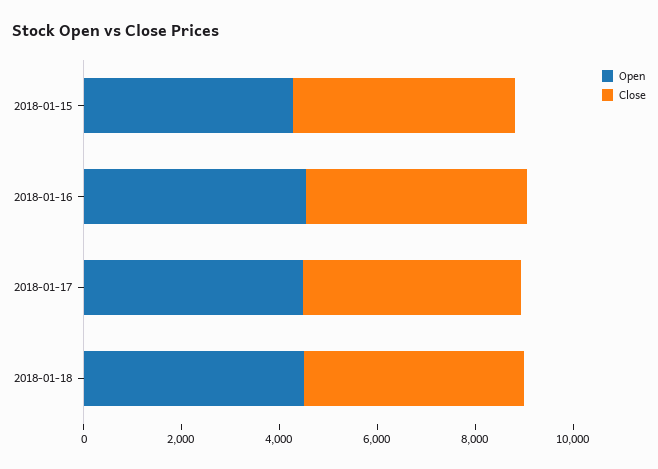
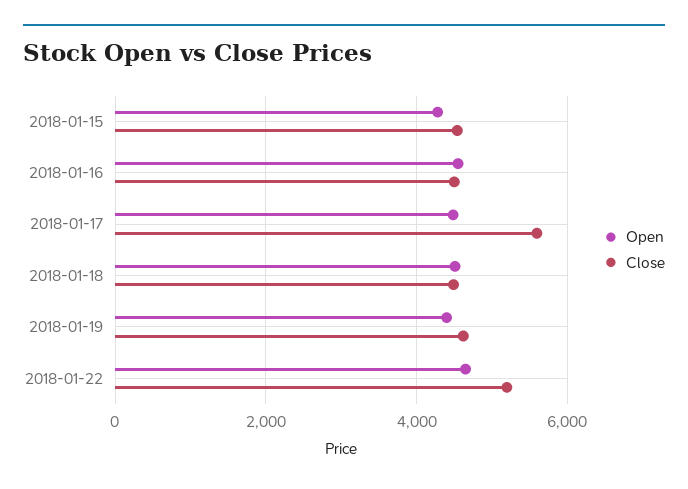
Close, 2018-01-17: 4500 -> 5600
Open, 2018-01-19: none -> 4400
Close, 2018-01-19: none -> 4600
Open, 2018-01-22: none -> 4600
Close, 2018-01-22: none -> 5200

